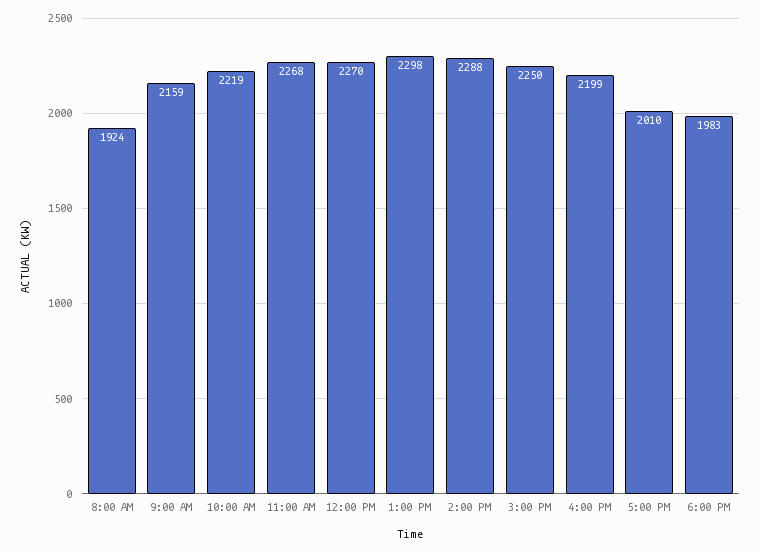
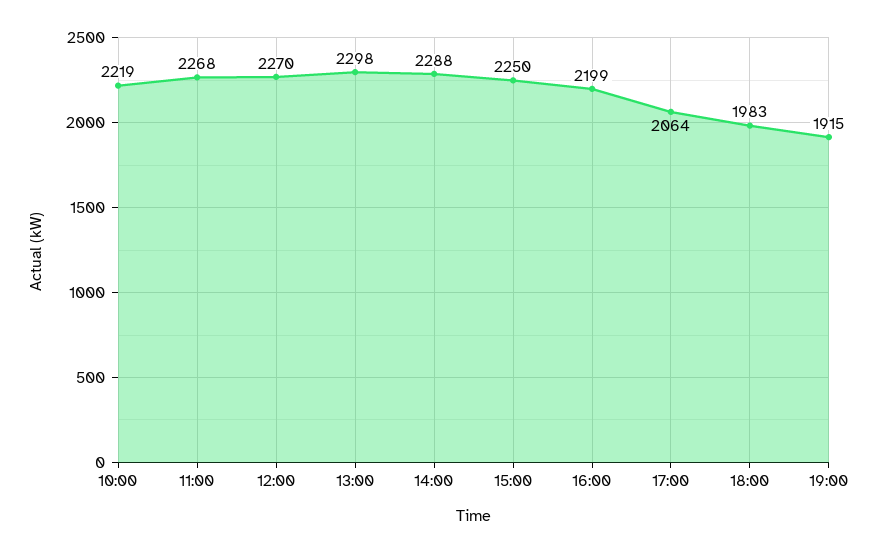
8:00 AM: 1924 -> none
9:00 AM: 2159 -> none
5:00 PM: 2010 -> 2064
19:00: none -> 1915

